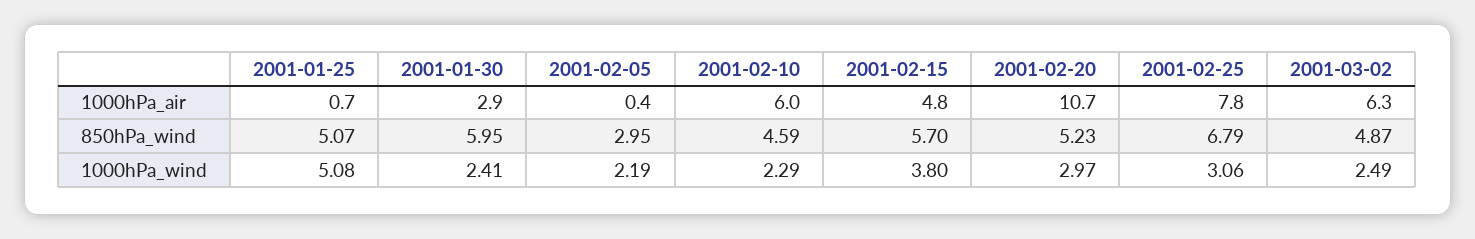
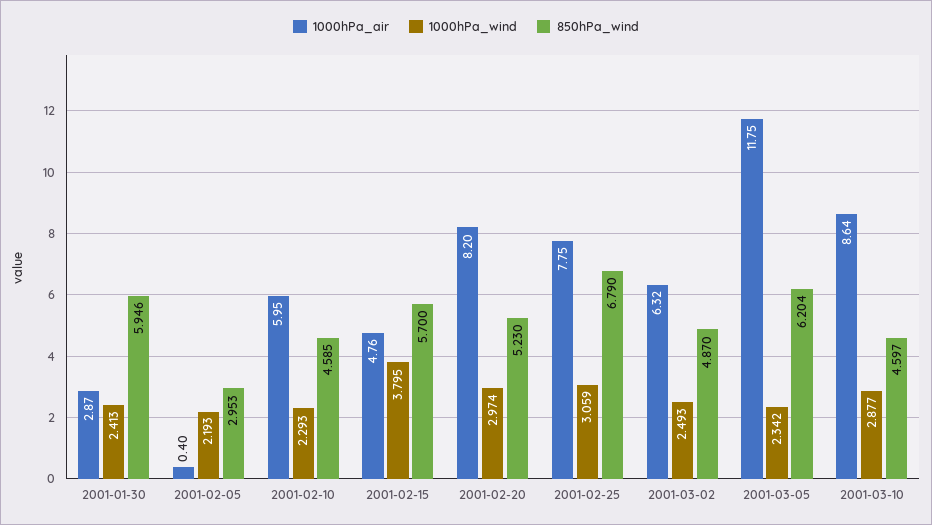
1000hPa_air, 2001-01-25: 0.7 -> none
1000hPa_air, 2001-02-20: 10.7 -> 8.2
850hPa_wind, 2001-01-25: 5.07 -> none
1000hPa_wind, 2001-01-25: 5.08 -> none
1000hPa_air, 2001-03-05: none -> 11.75
1000hPa_wind, 2001-03-05: none -> 2.342
850hPa_wind, 2001-03-05: none -> 6.204
1000hPa_air, 2001-03-10: none -> 8.64
1000hPa_wind, 2001-03-10: none -> 2.877
850hPa_wind, 2001-03-10: none -> 4.597

